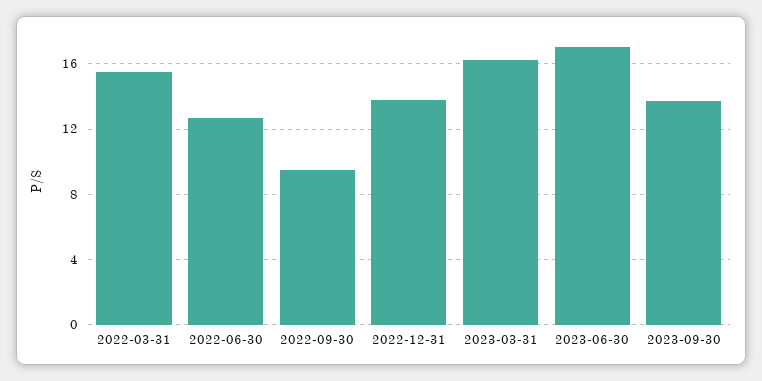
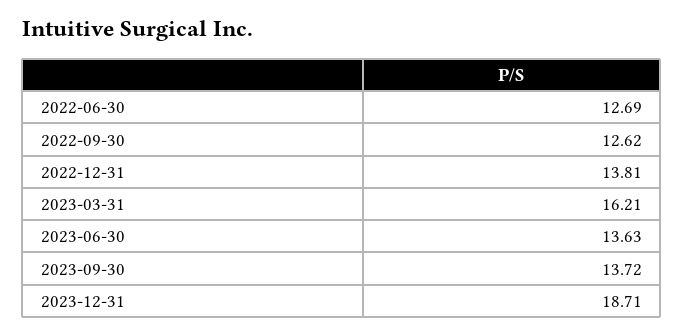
2022-03-31: 15.5 -> none
2022-09-30: 9.5 -> 12.62
2023-06-30: 17 -> 13.63
2023-12-31: none -> 18.71

